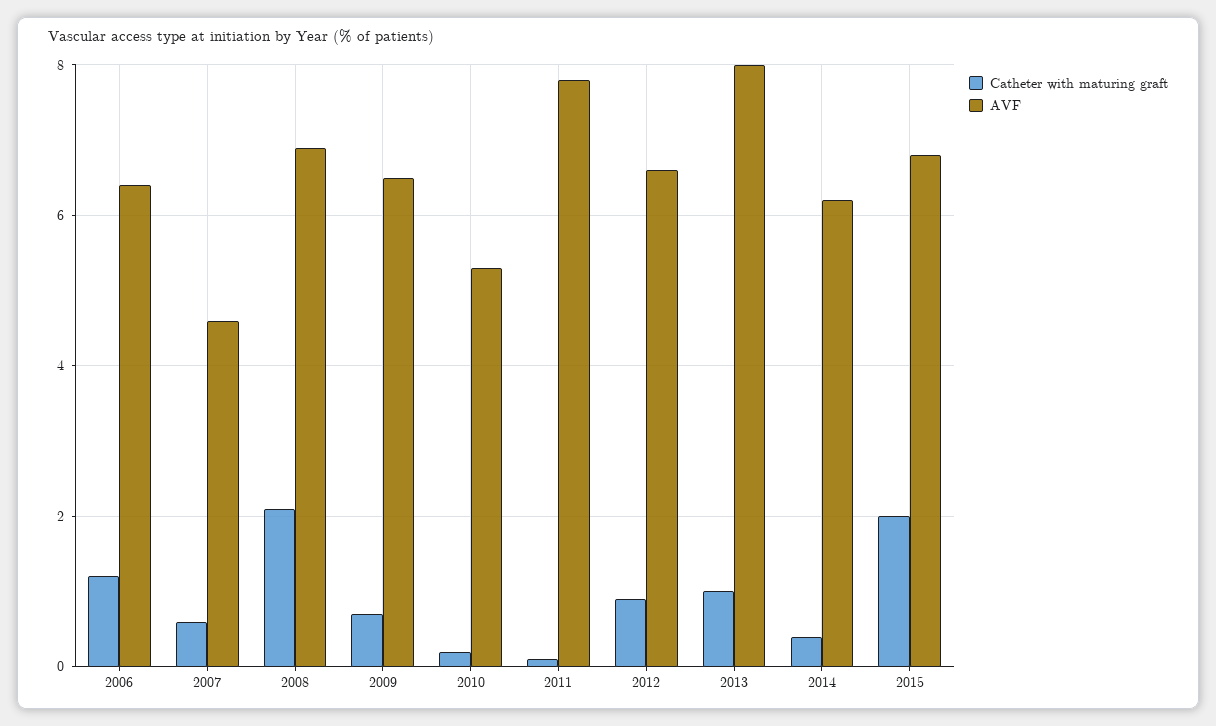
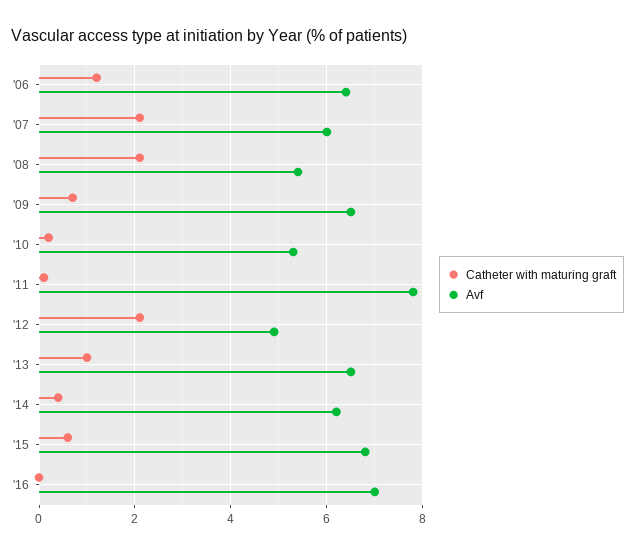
Catheter with maturing graft, 2007: 0.5 -> 2
AVF, 2007: 4.5 -> 6
AVF, 2008: 7 -> 5.5
Catheter with maturing graft, 2012: 1 -> 2
AVF, 2012: 6.5 -> 5
AVF, 2013: 8 -> 6.5
Catheter with maturing graft, 2015: 2 -> 0.5
Catheter with maturing graft, '16: none -> 0
AVF, '16: none -> 7

